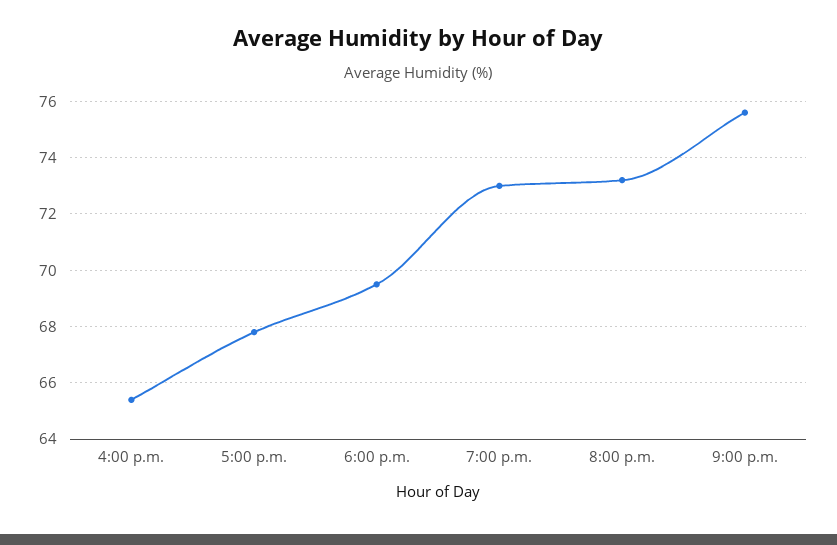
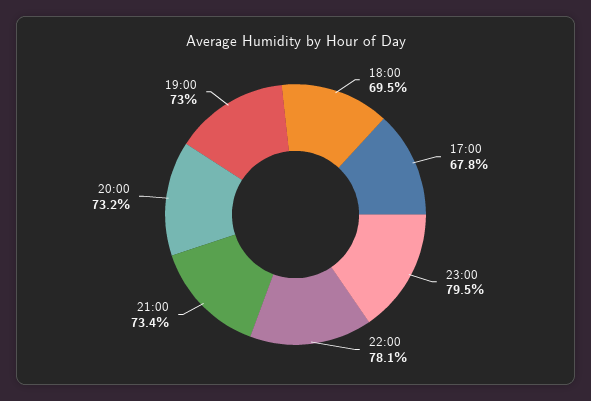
4:00 p.m.: 65.5 -> none
9:00 p.m.: 75.5 -> 73.4
23:00: none -> 79.5
22:00: none -> 78.1

